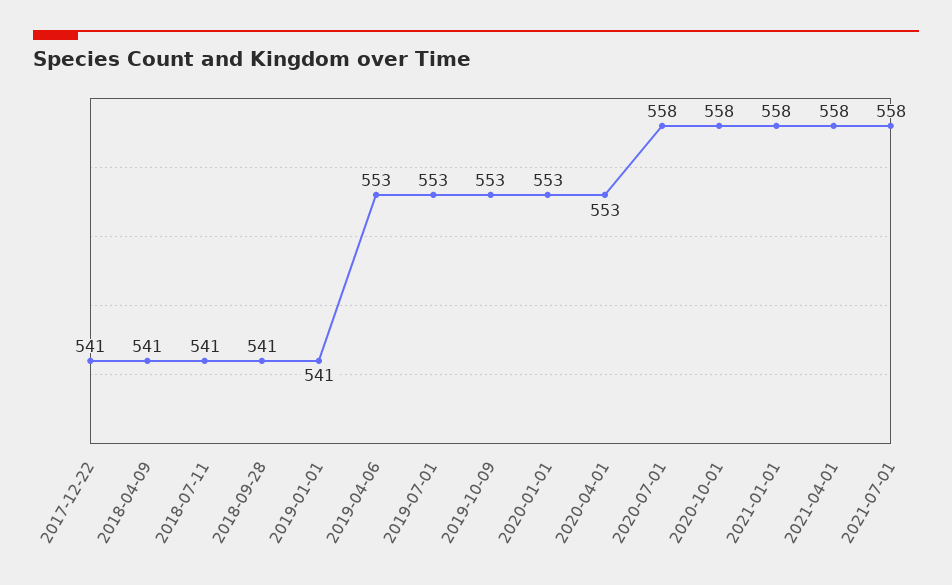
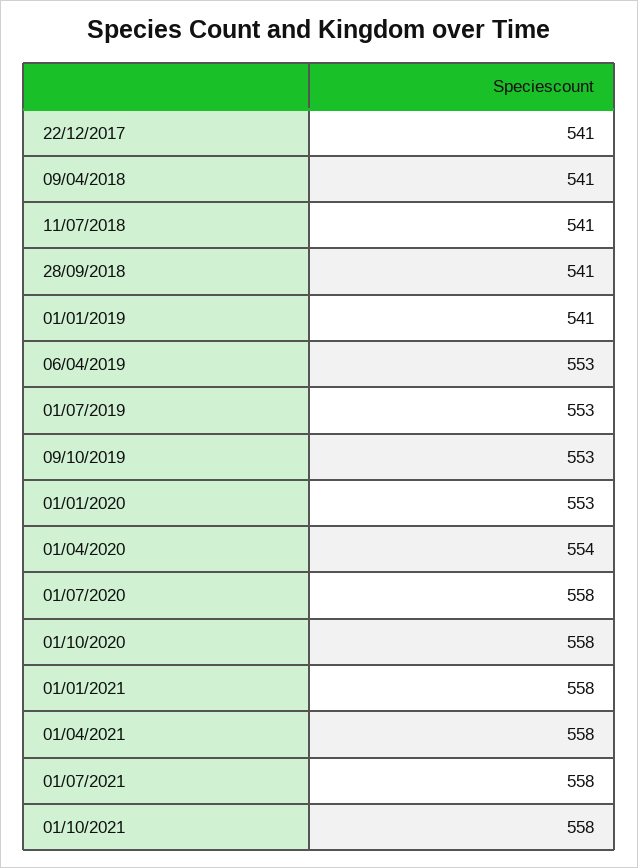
2020-04-01: 553 -> 554
01/10/2021: none -> 558

